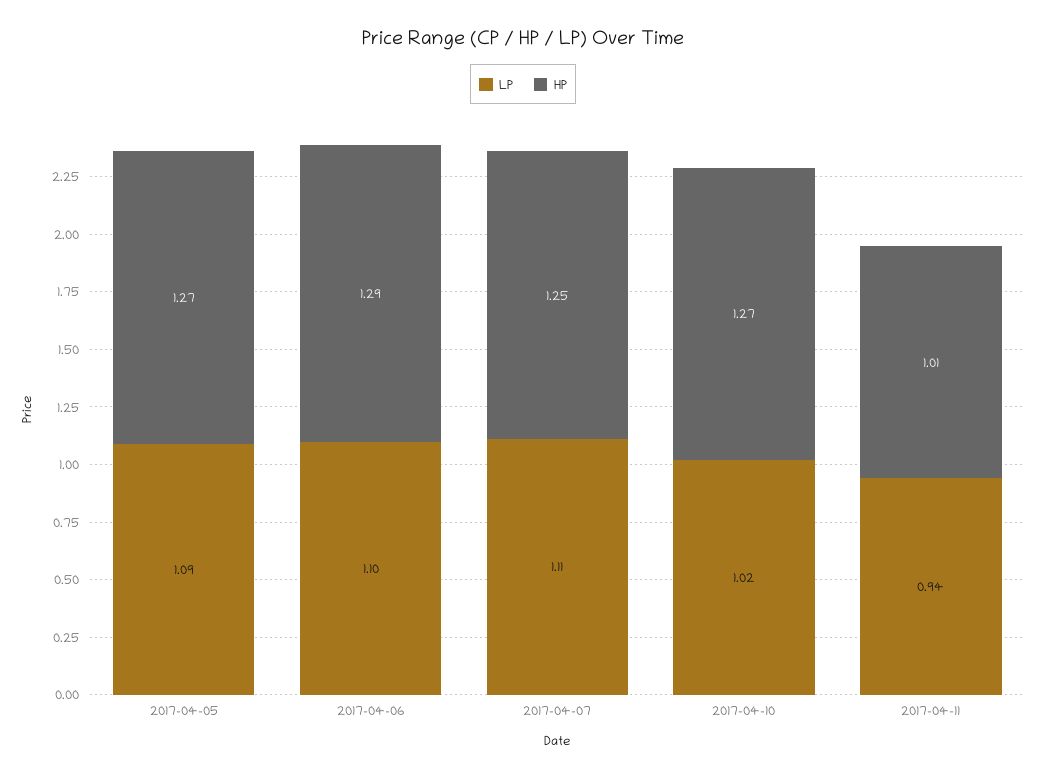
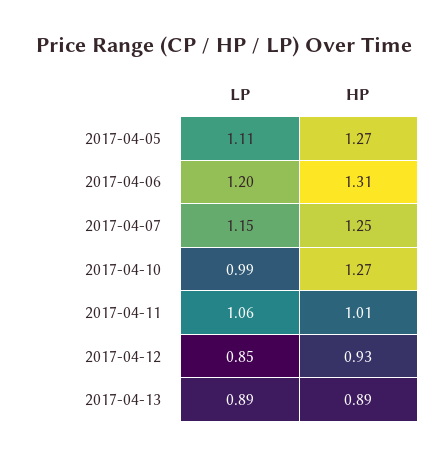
LP, 2017-04-05: 1.09 -> 1.11
LP, 2017-04-06: 1.1 -> 1.2
HP, 2017-04-06: 1.29 -> 1.31
LP, 2017-04-07: 1.11 -> 1.15
LP, 2017-04-10: 1.02 -> 0.99
LP, 2017-04-11: 0.94 -> 1.06
LP, 2017-04-12: none -> 0.85
HP, 2017-04-12: none -> 0.93
LP, 2017-04-13: none -> 0.89
HP, 2017-04-13: none -> 0.89

